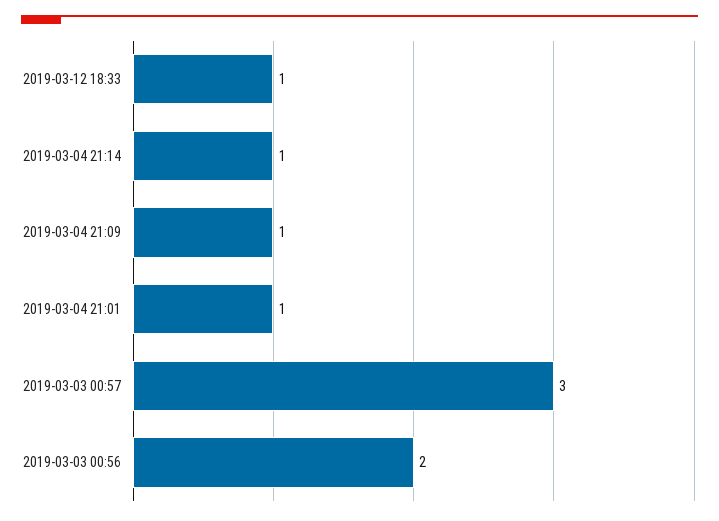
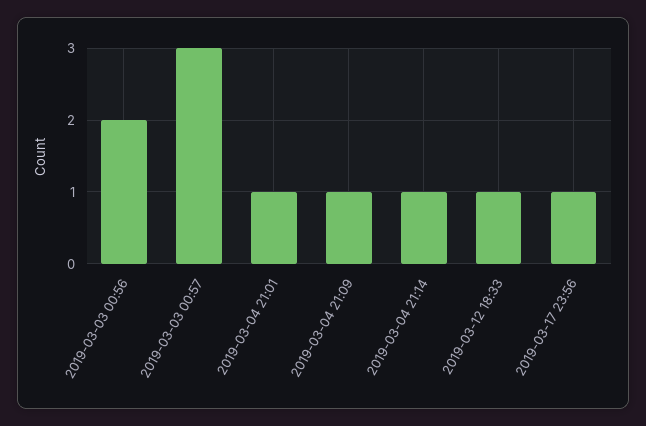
2019-03-17 23:56: none -> 1

